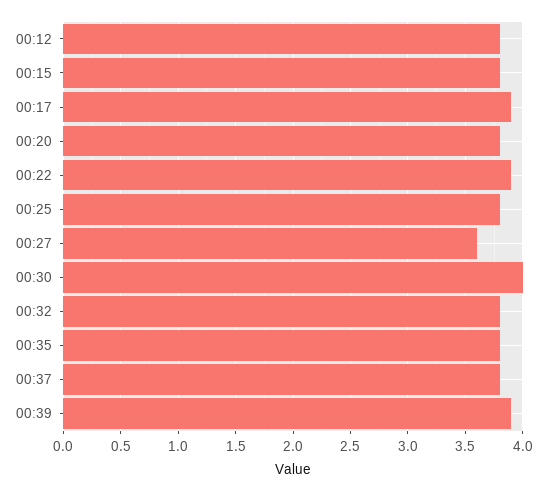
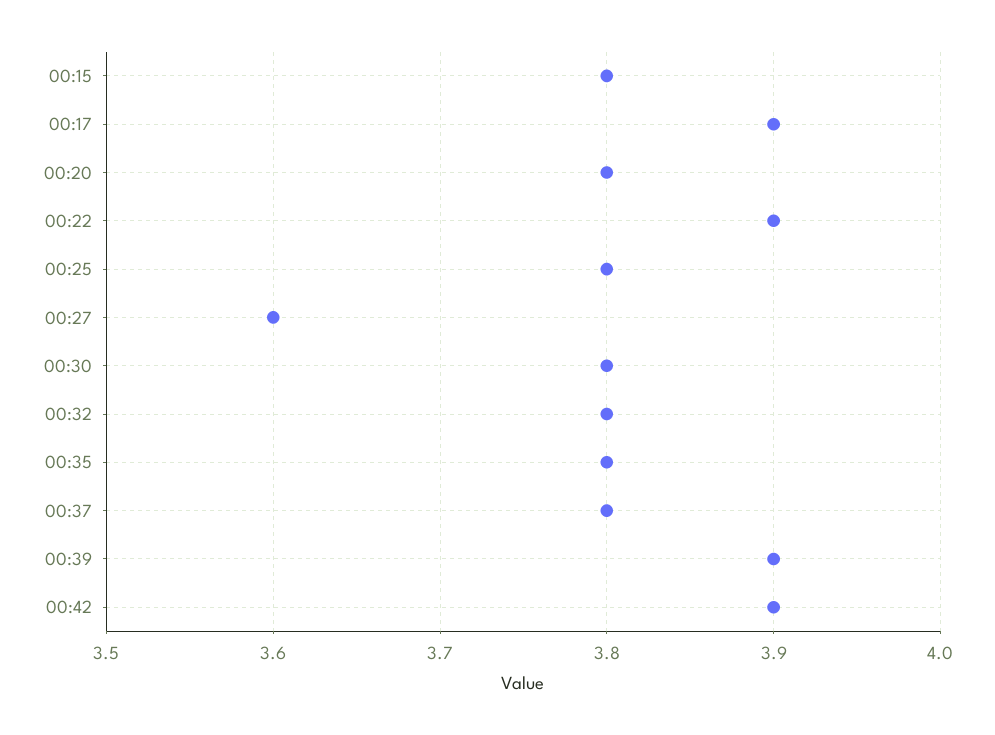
00:12: 3.8 -> none
00:30: 4 -> 3.8
00:42: none -> 3.9

